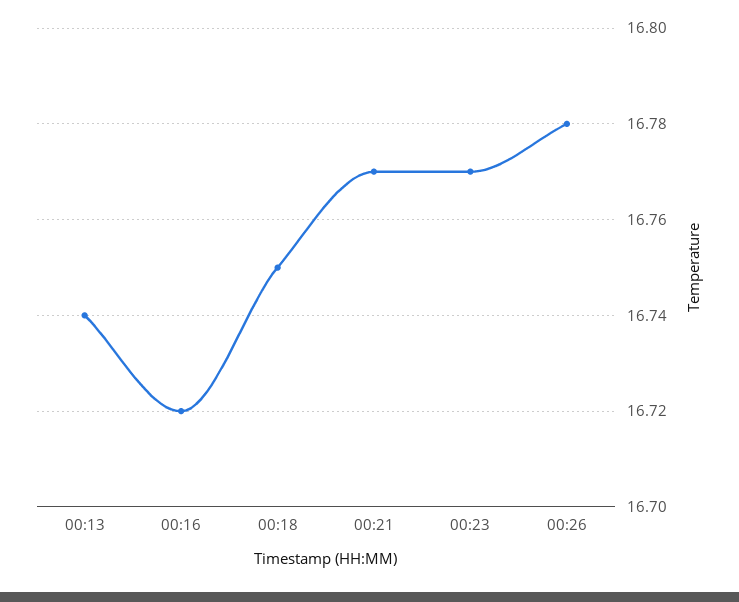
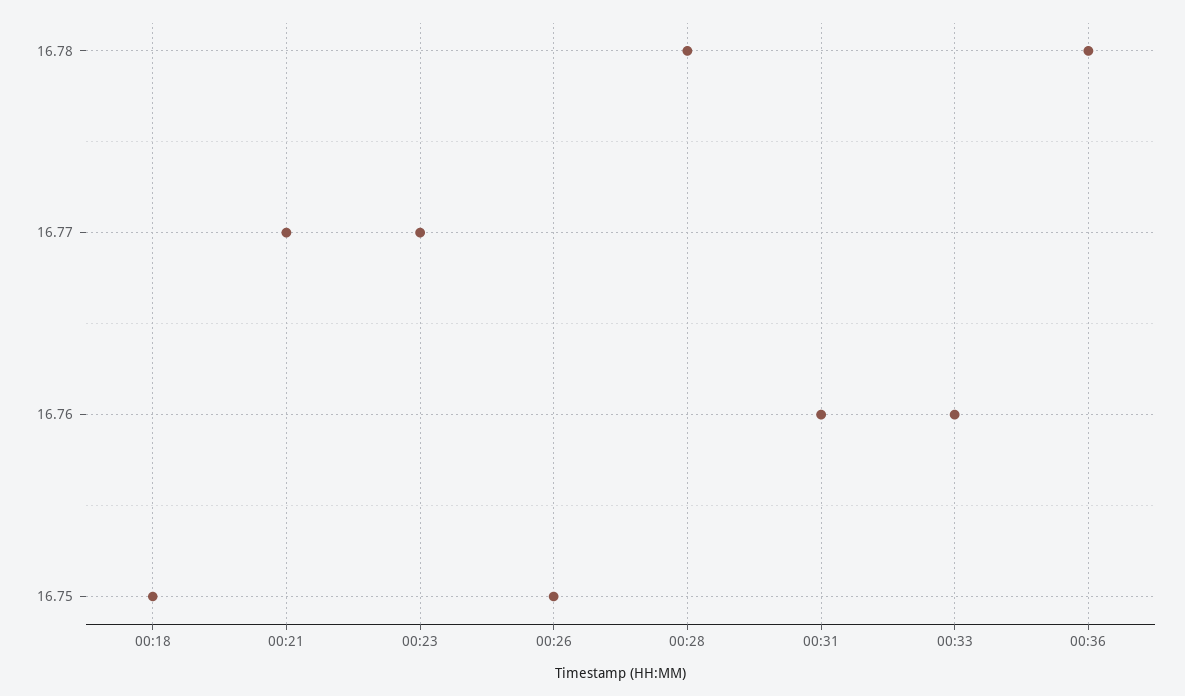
00:13: 16.74 -> none
00:16: 16.72 -> none
00:26: 16.78 -> 16.75
00:28: none -> 16.78
00:31: none -> 16.76
00:33: none -> 16.76
00:36: none -> 16.78

